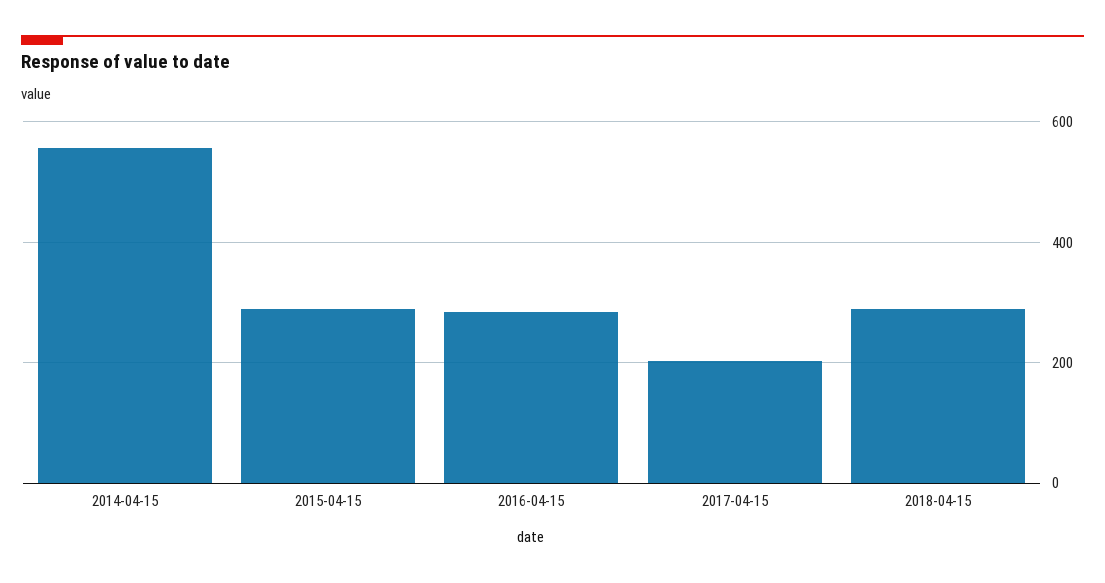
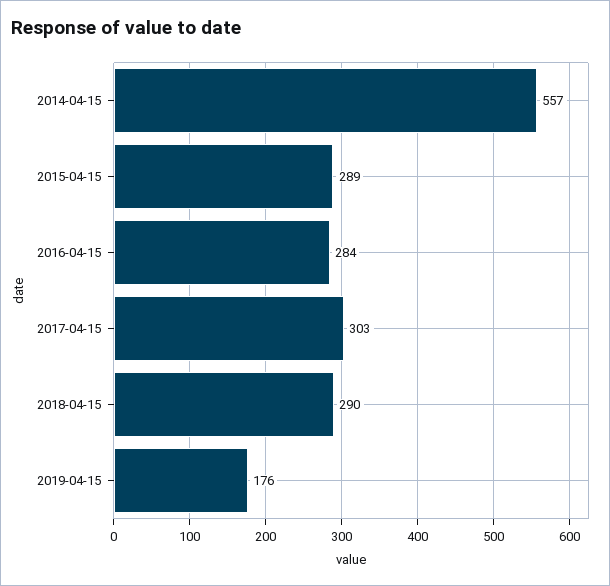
2017-04-15: 200 -> 303
2019-04-15: none -> 176

